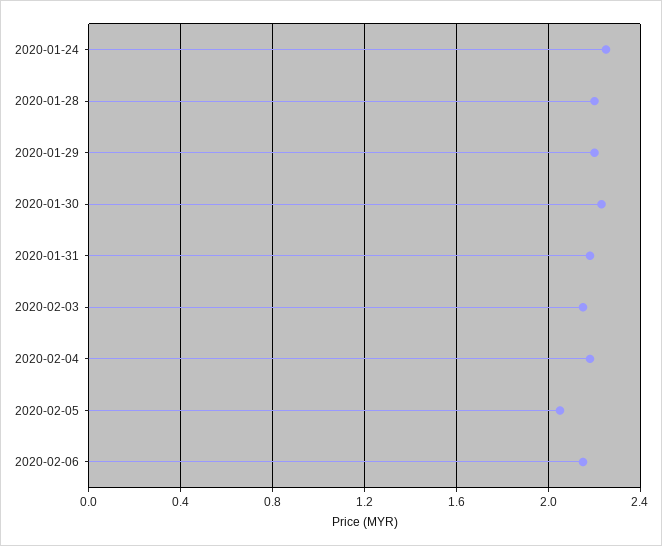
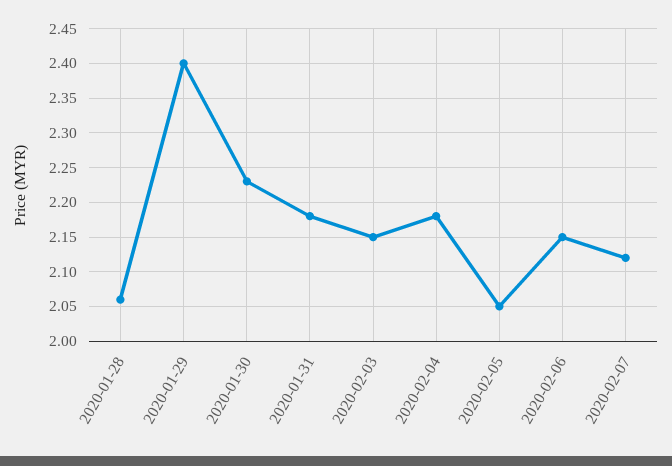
2020-01-24: 2.25 -> none
2020-01-28: 2.2 -> 2.06
2020-01-29: 2.2 -> 2.4
2020-02-07: none -> 2.12

